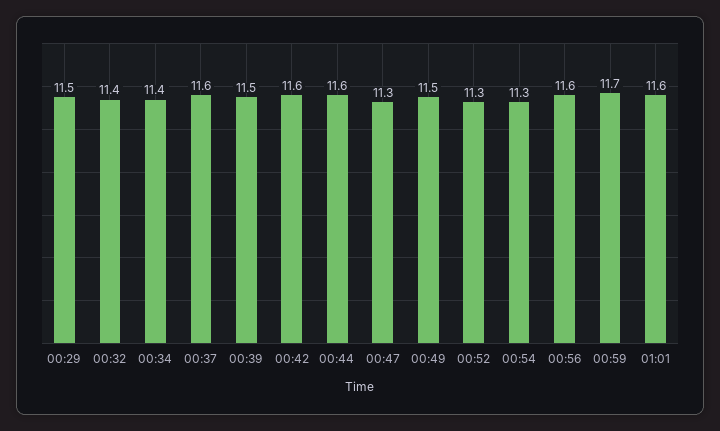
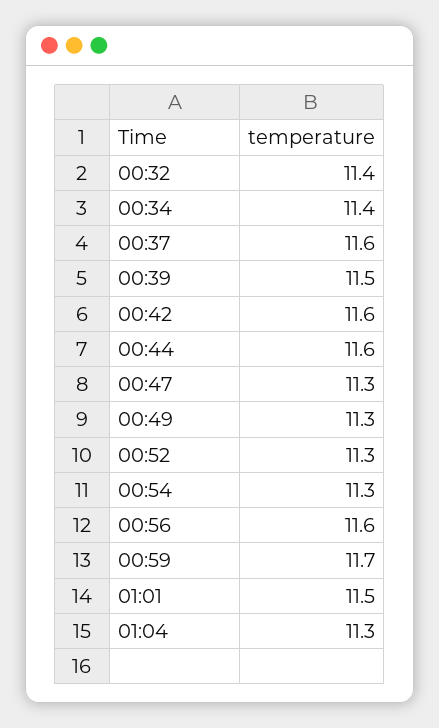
00:29: 11.5 -> none
00:49: 11.5 -> 11.3
01:01: 11.6 -> 11.5
01:04: none -> 11.3

